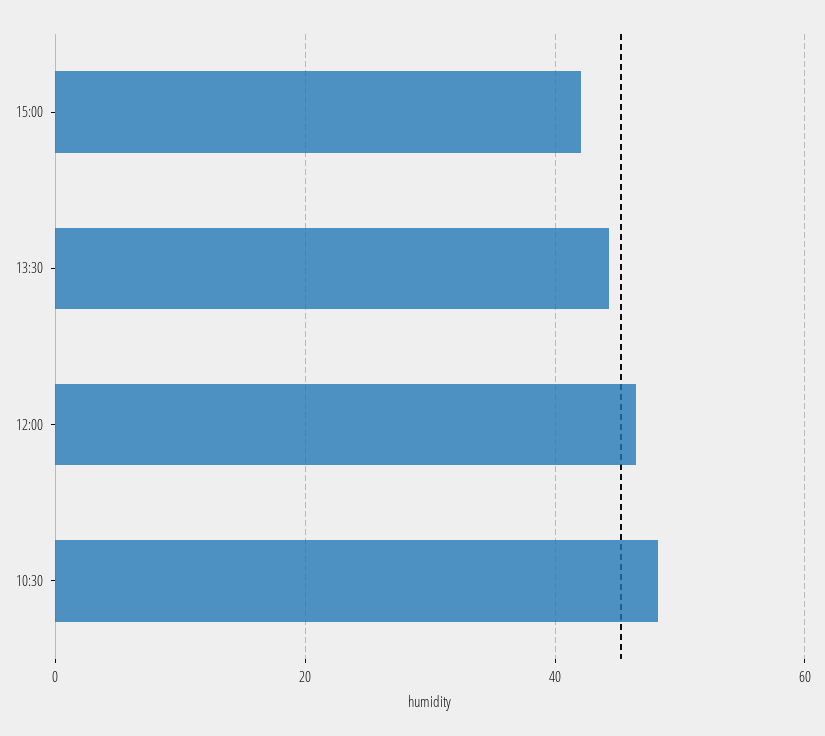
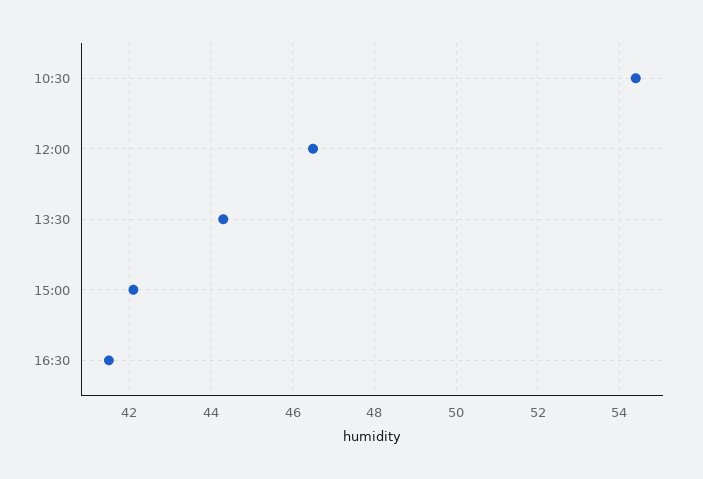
10:30: 48 -> 54.5
16:30: none -> 41.5

